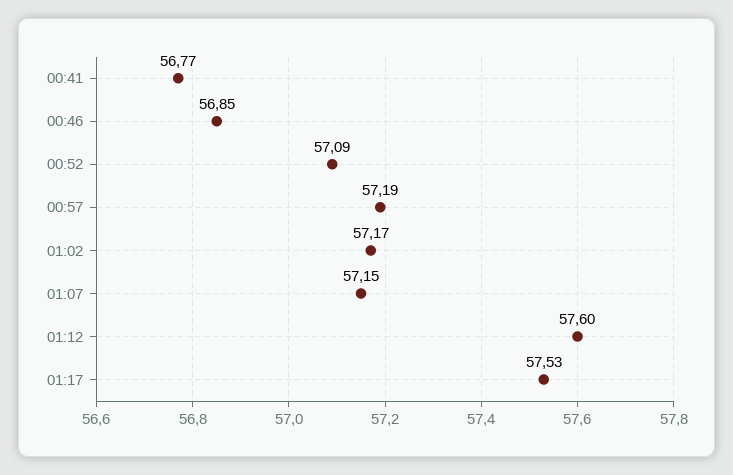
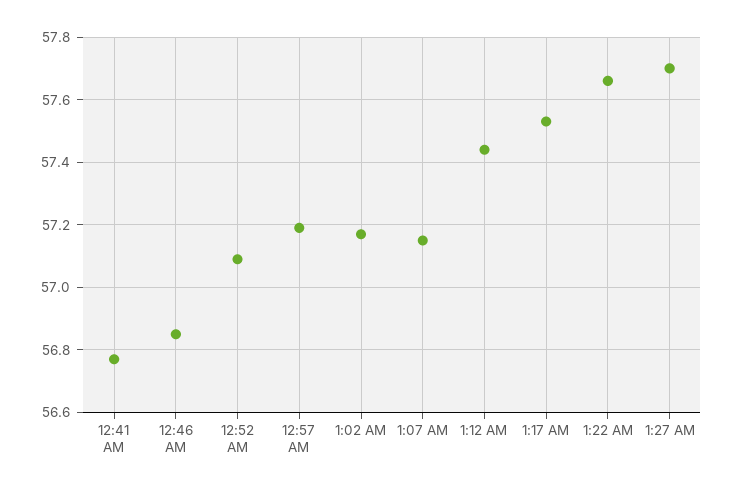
01:12: 57.6 -> 57.45
1:22 AM: none -> 57.65
1:27 AM: none -> 57.7

